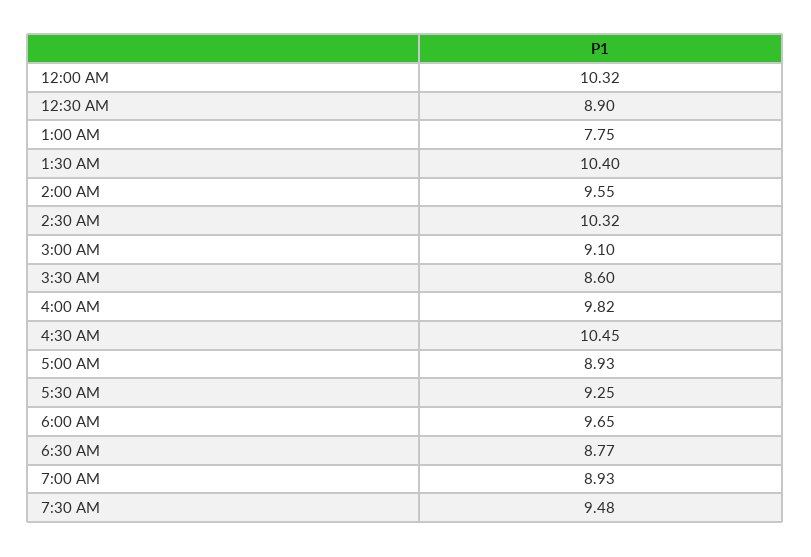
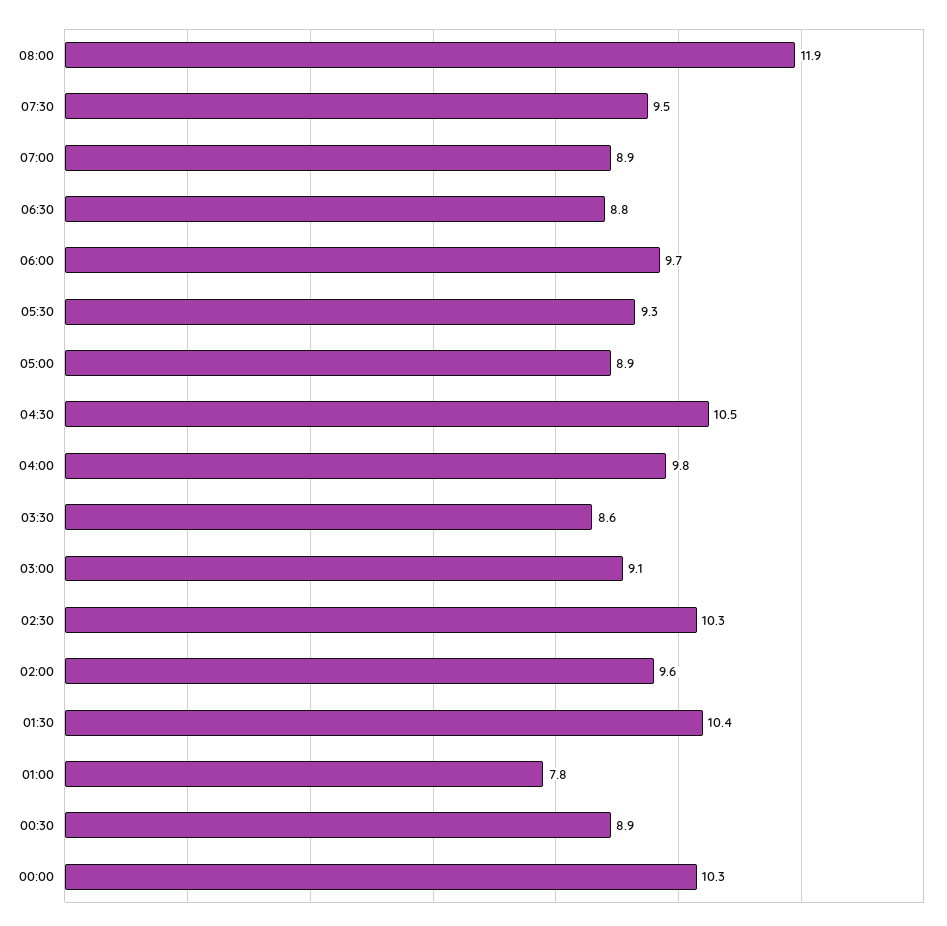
08:00: none -> 11.9

